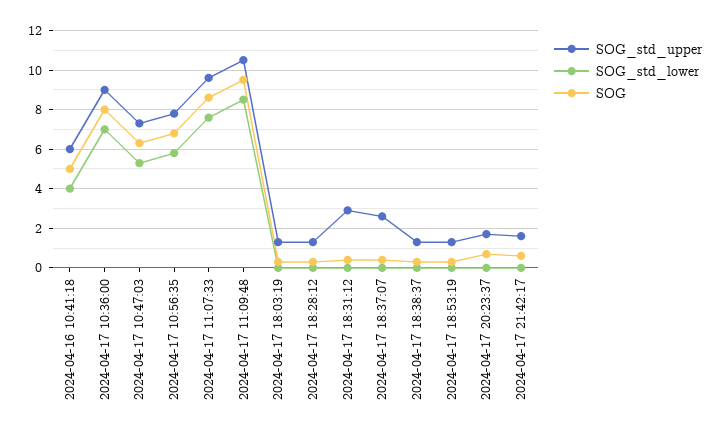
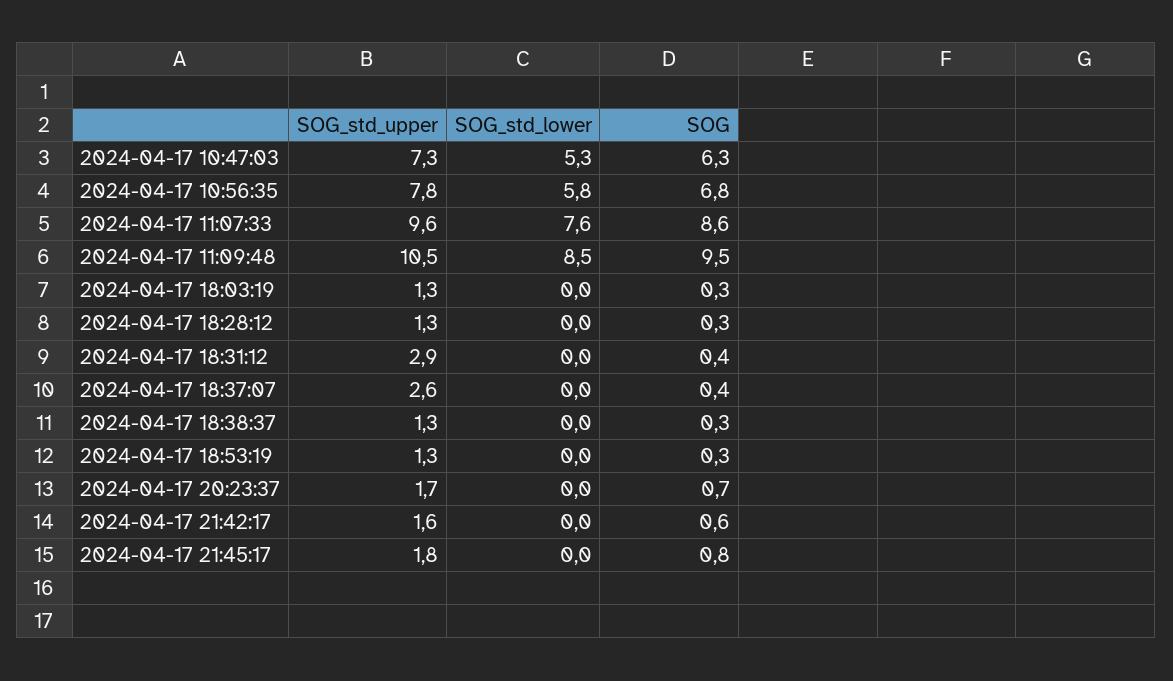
SOG_std_upper, 2024-04-16 10:41:18: 6 -> none
SOG_std_lower, 2024-04-16 10:41:18: 4 -> none
SOG, 2024-04-16 10:41:18: 5 -> none
SOG_std_upper, 2024-04-17 10:36:00: 9 -> none
SOG_std_lower, 2024-04-17 10:36:00: 7 -> none
SOG, 2024-04-17 10:36:00: 8 -> none
SOG_std_upper, 2024-04-17 21:45:17: none -> 1.8
SOG_std_lower, 2024-04-17 21:45:17: none -> 0
SOG, 2024-04-17 21:45:17: none -> 0.8

